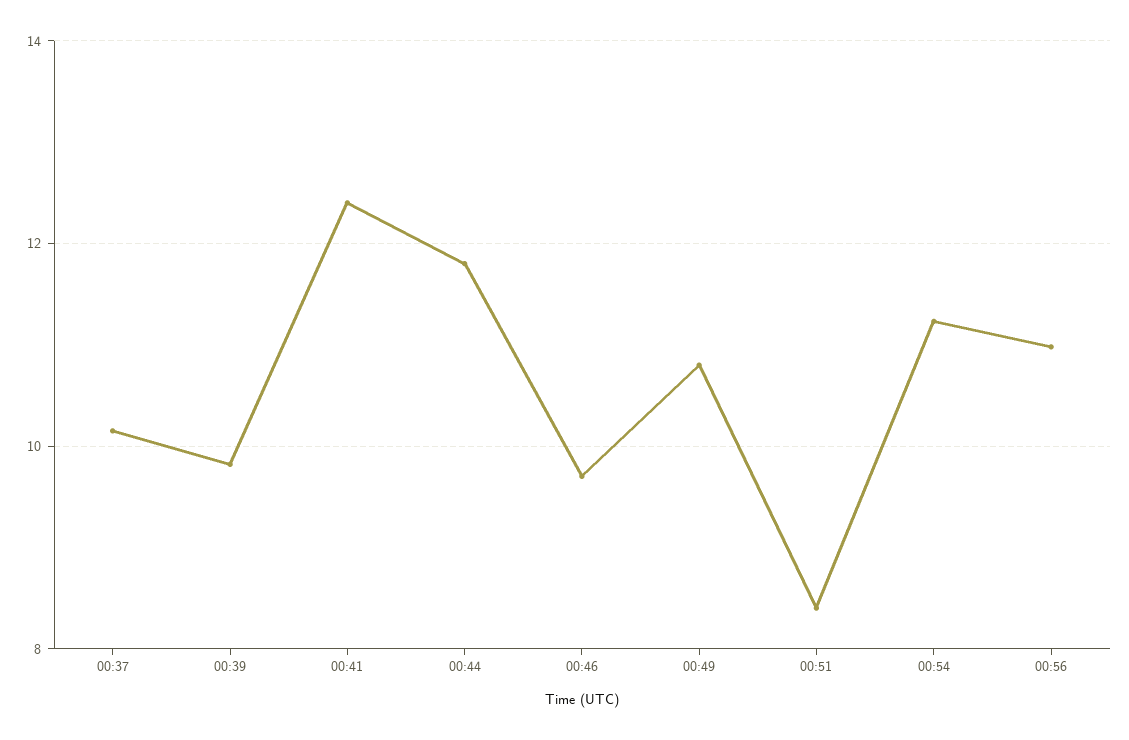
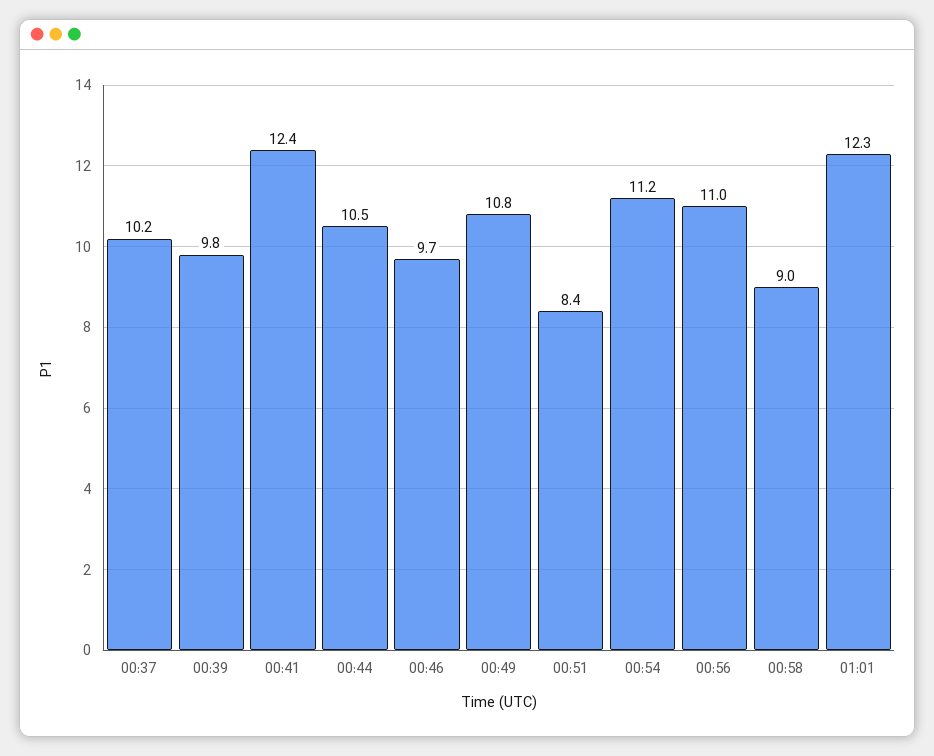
00:44: 11.8 -> 10.5
00:58: none -> 9
01:01: none -> 12.3

